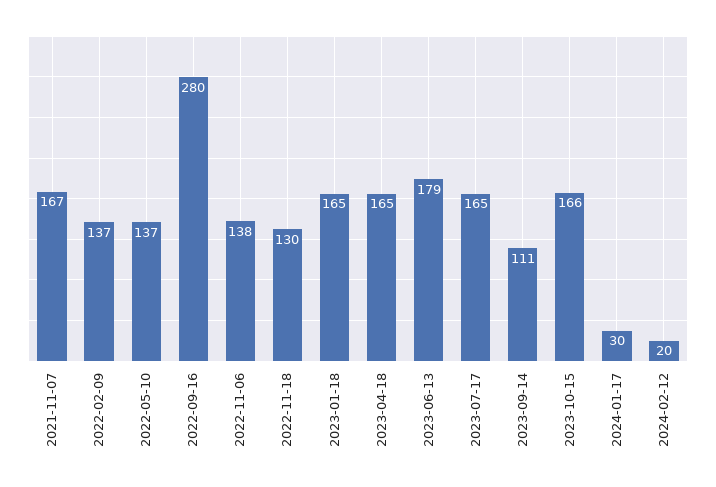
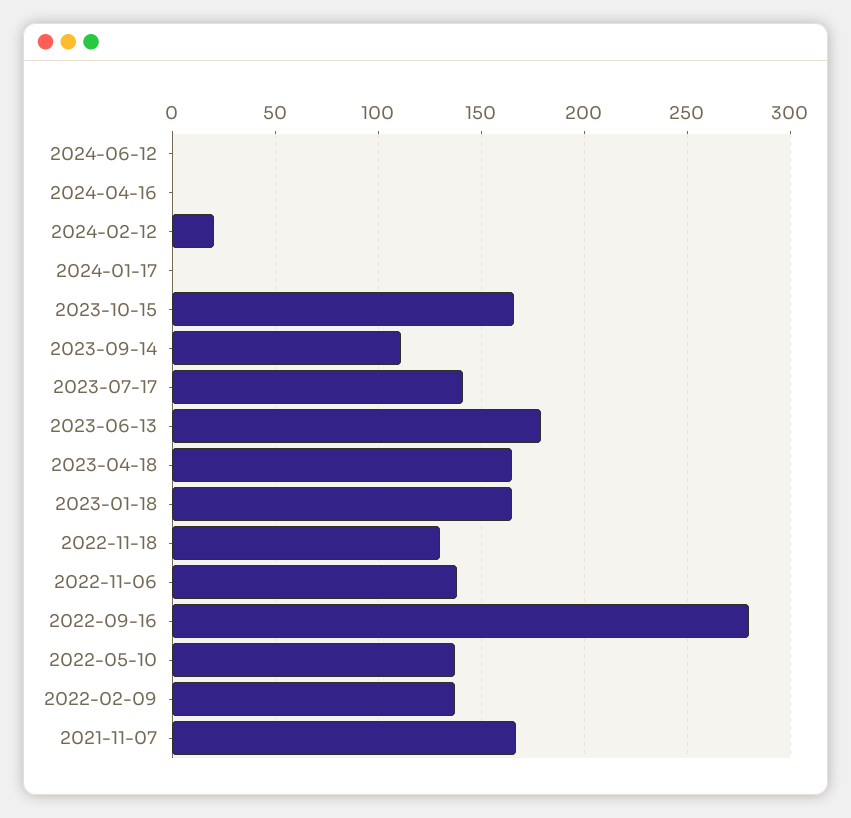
2023-07-17: 165 -> 140
2024-01-17: 30 -> 0
2024-06-12: none -> 0
2024-04-16: none -> 0

